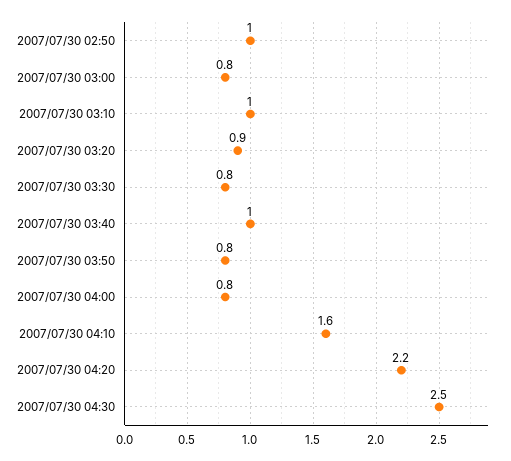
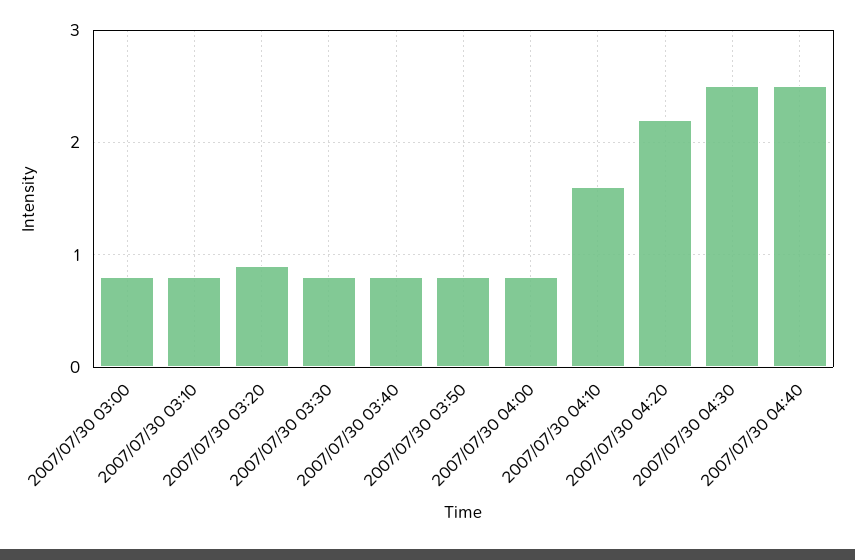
2007/07/30 02:50: 1 -> none
2007/07/30 03:10: 1 -> 0.8
2007/07/30 03:40: 1 -> 0.8
2007/07/30 04:40: none -> 2.5

